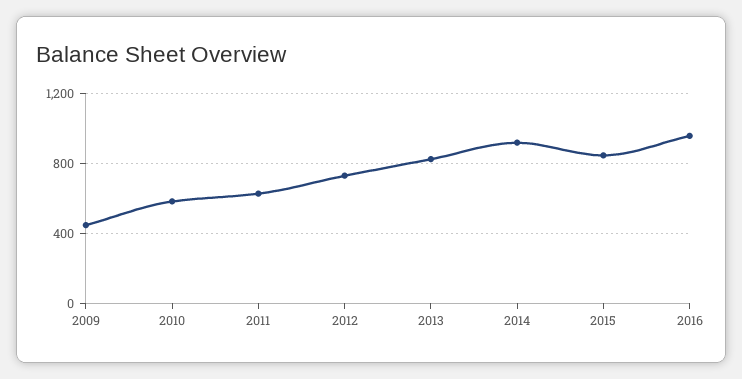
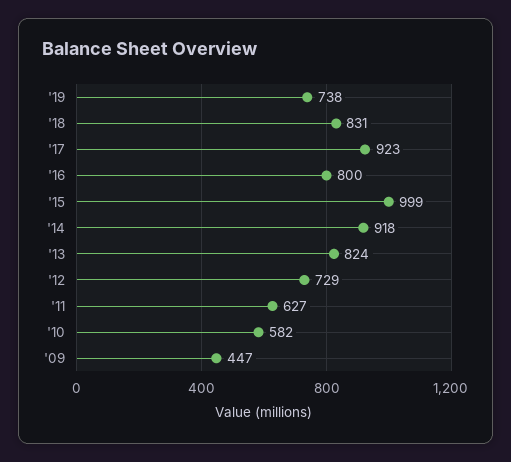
2015: 850 -> 999
2016: 950 -> 800
'19: none -> 738
'18: none -> 831
'17: none -> 923

